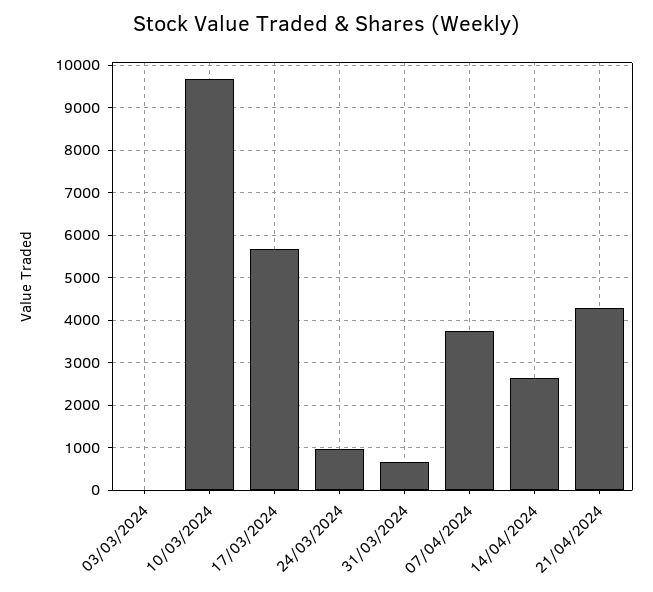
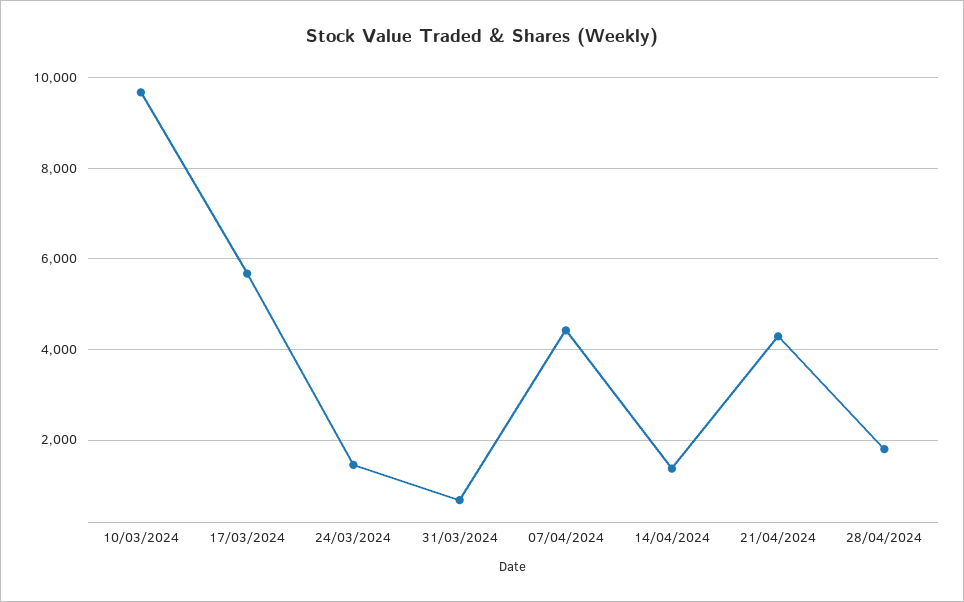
03/03/2024: 0 -> none
24/03/2024: 1000 -> 1400
07/04/2024: 3800 -> 4400
14/04/2024: 2600 -> 1400
28/04/2024: none -> 1800

